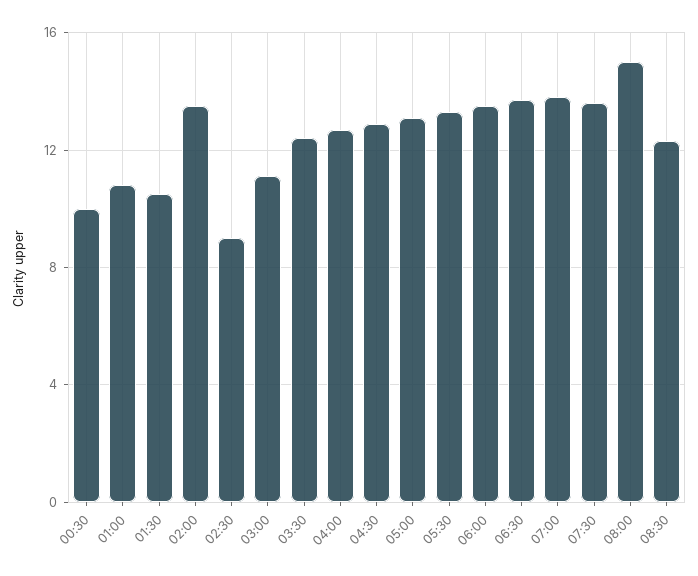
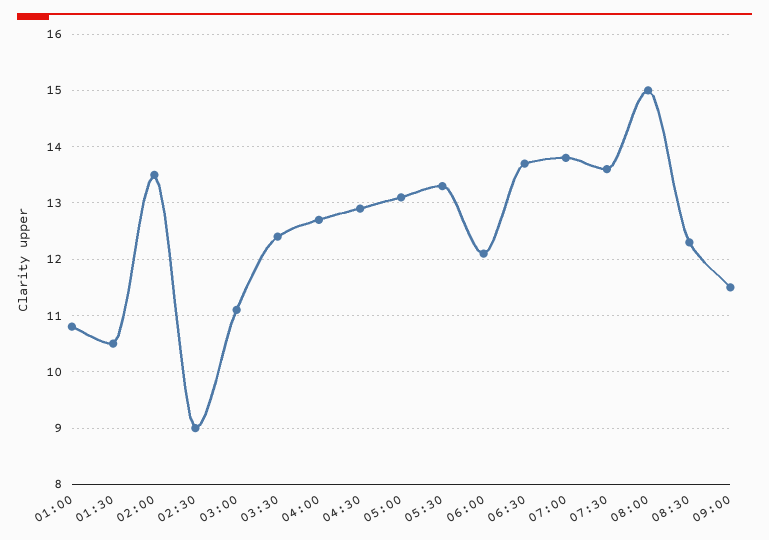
00:30: 10 -> none
06:00: 13.5 -> 12
09:00: none -> 11.5

